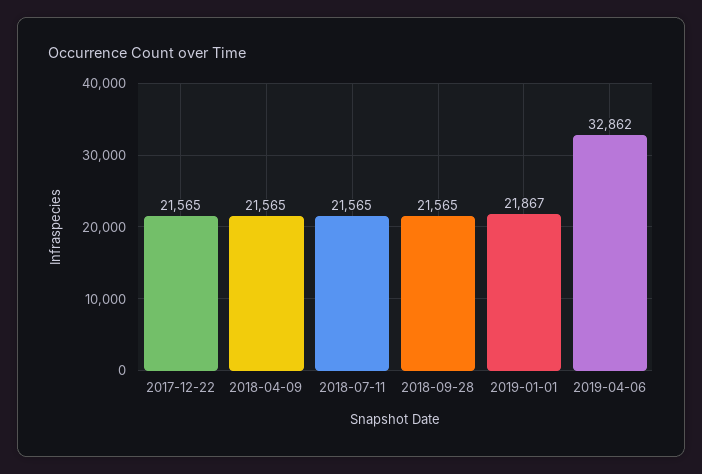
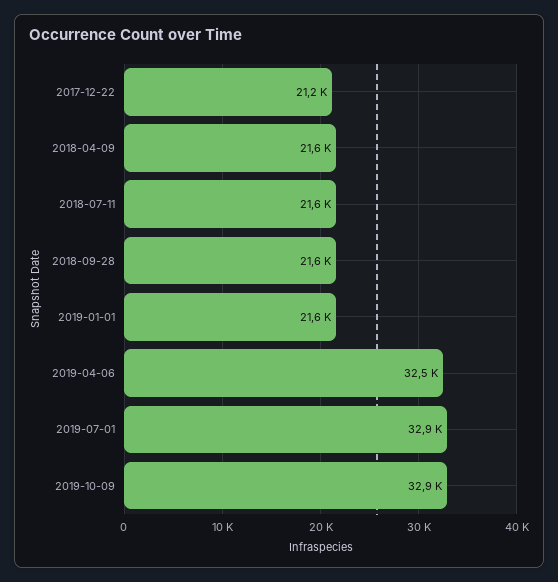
2017-12-22: 21565 -> 21200
2019-01-01: 21867 -> 21600
2019-04-06: 32862 -> 32500
2019-07-01: none -> 32900
2019-10-09: none -> 32900

